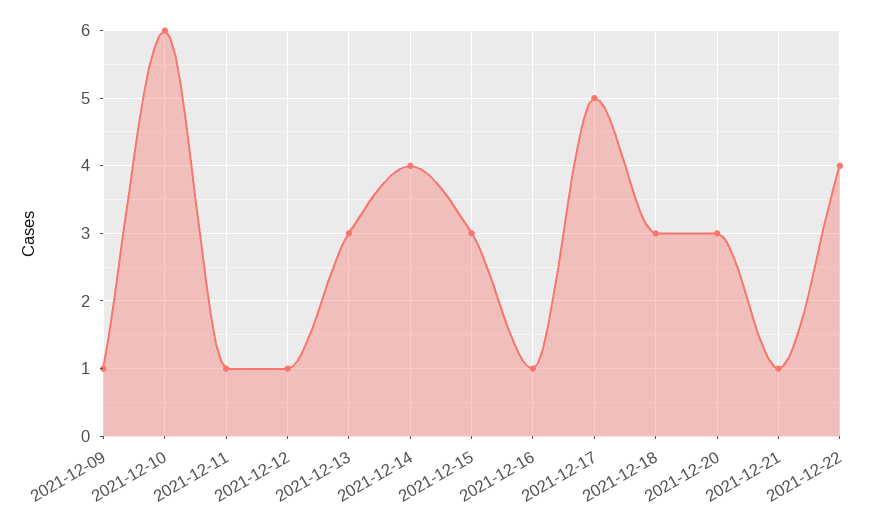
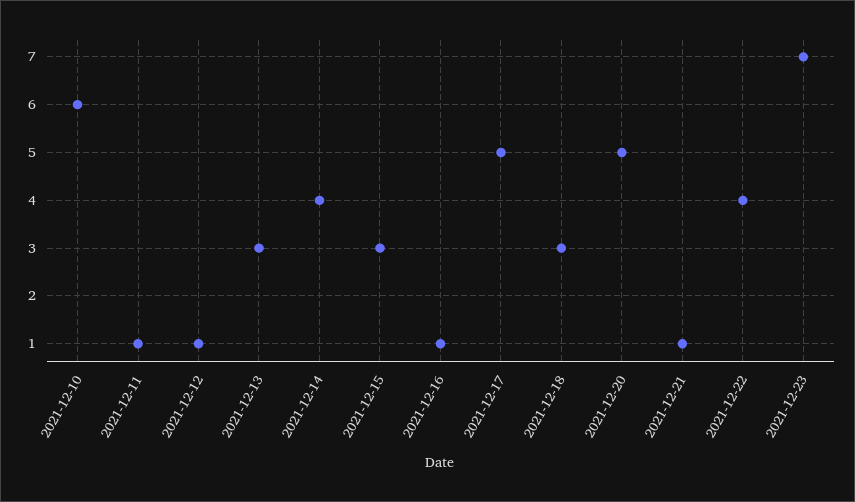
2021-12-09: 1 -> none
2021-12-20: 3 -> 5
2021-12-23: none -> 7

